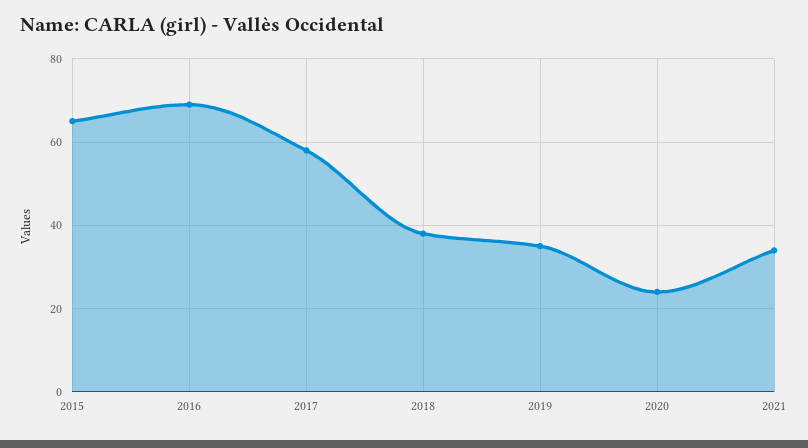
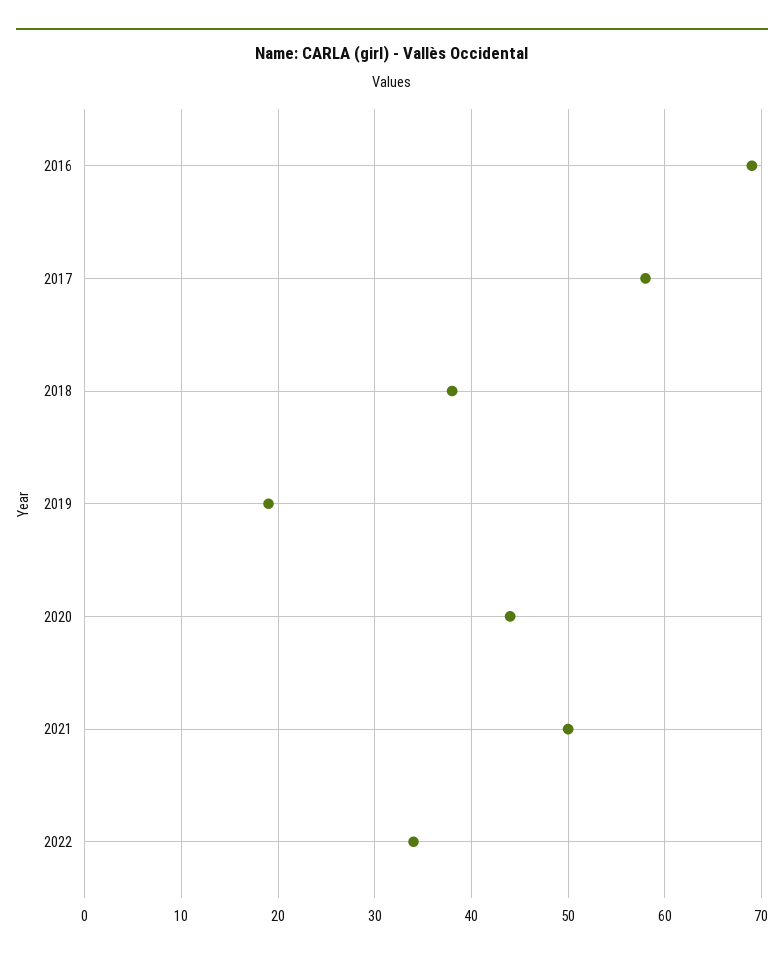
2015: 65 -> none
2019: 35 -> 19
2020: 25 -> 44
2021: 35 -> 50
2022: none -> 34

